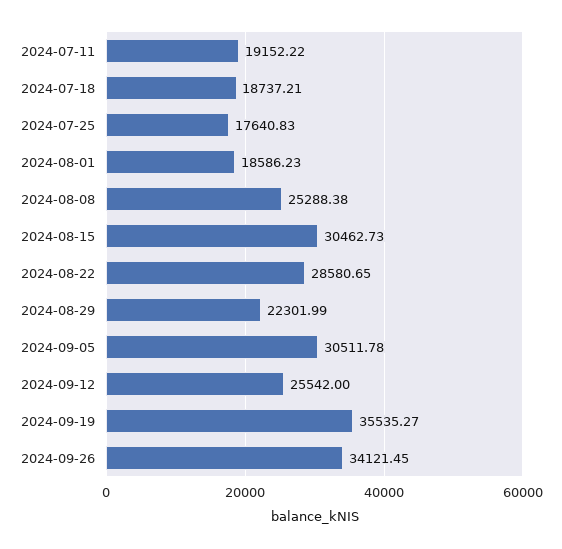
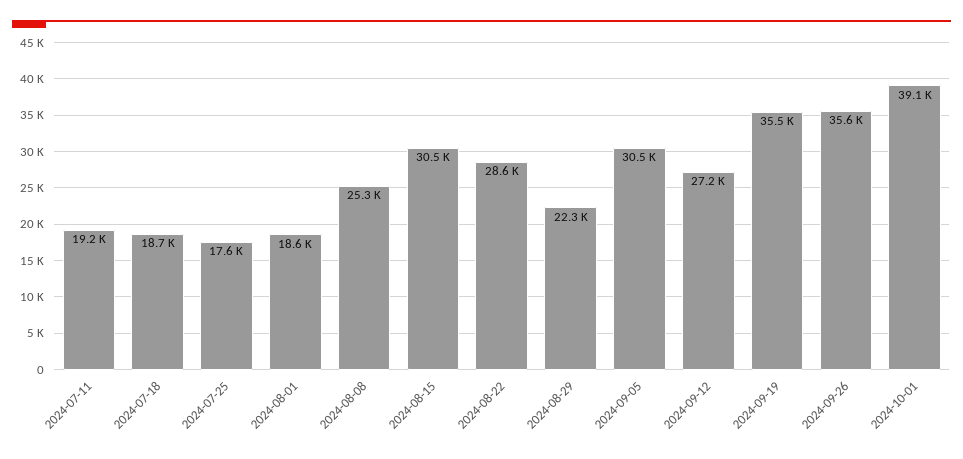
2024-09-12: 25542 -> 27200
2024-09-26: 34121.45 -> 35600
2024-10-01: none -> 39100

